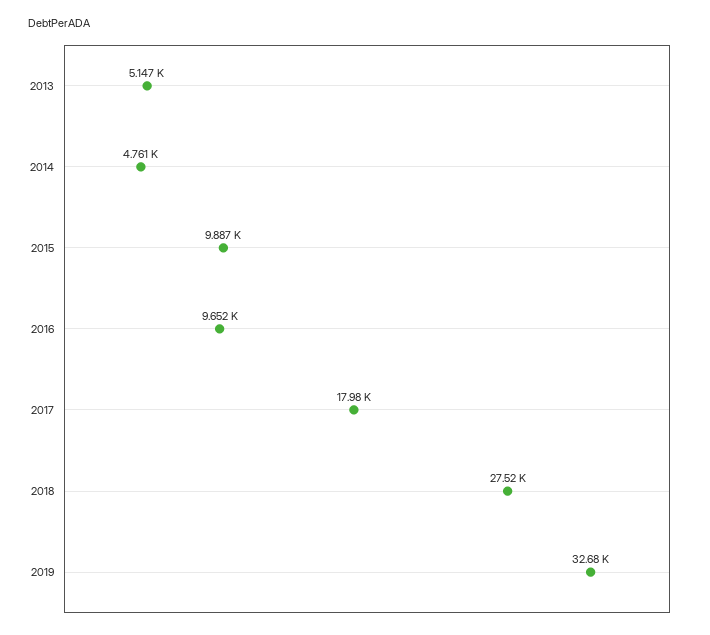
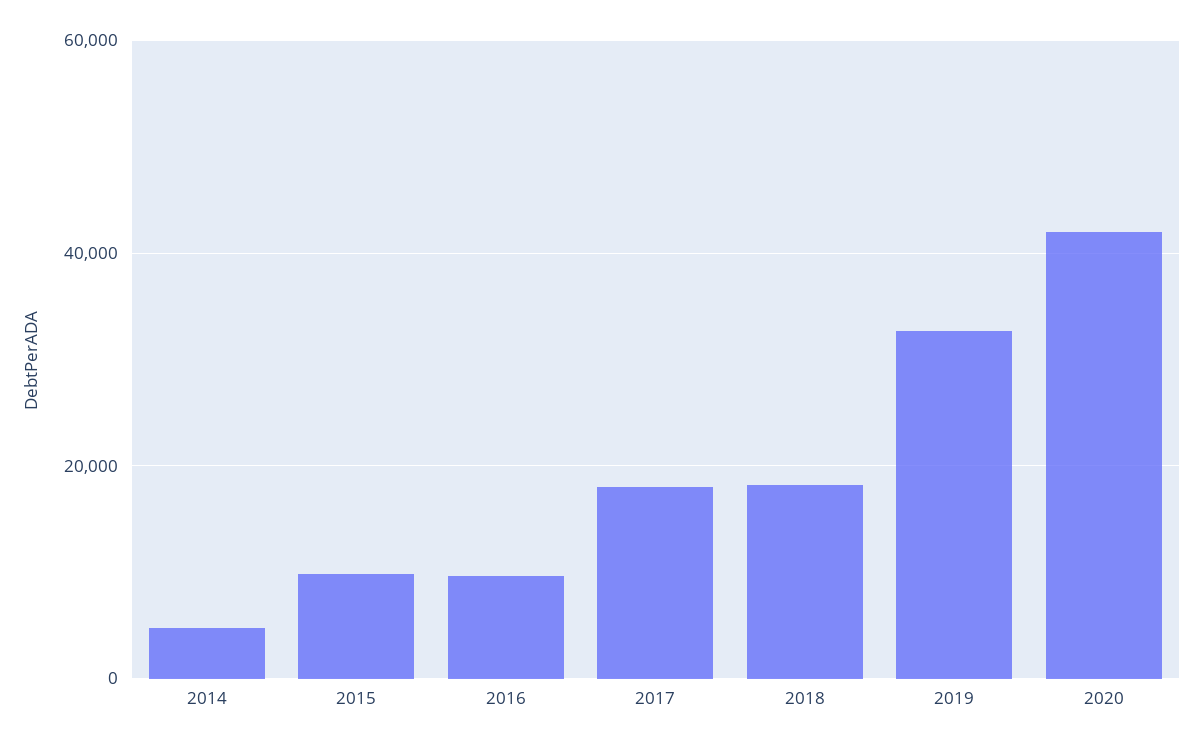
2013: 5147 -> none
2018: 27520 -> 18000
2020: none -> 42000

